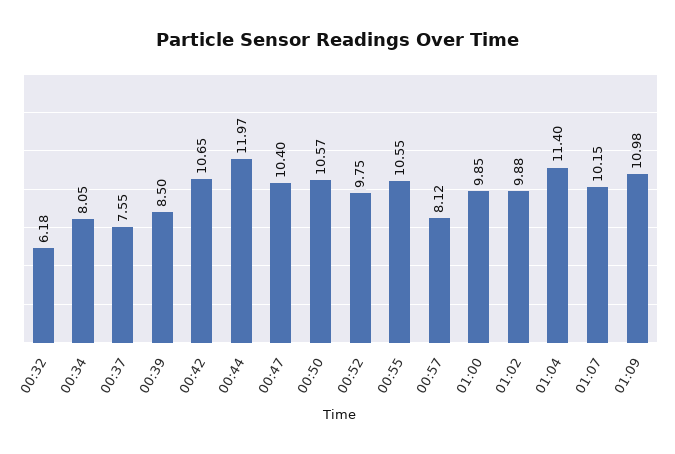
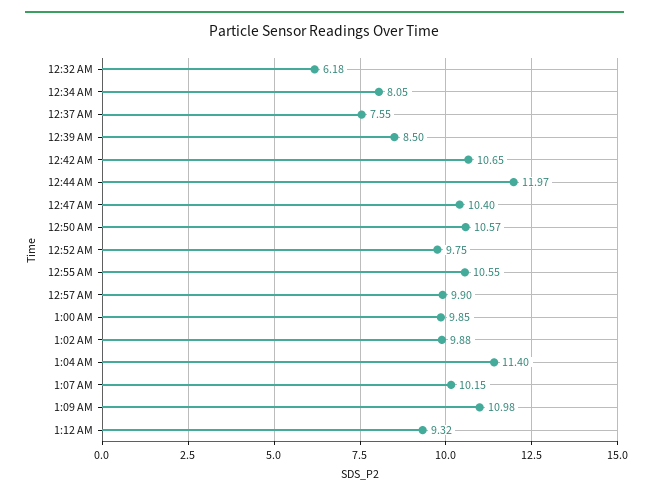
00:57: 8.12 -> 9.9
1:12 AM: none -> 9.32

